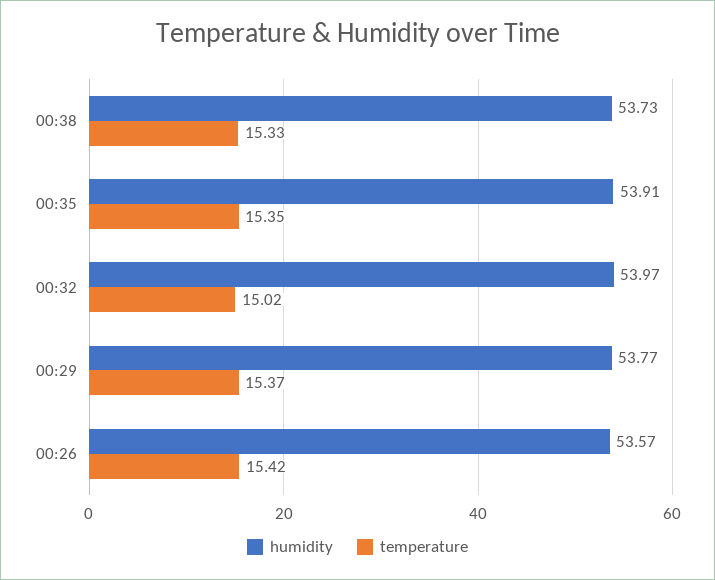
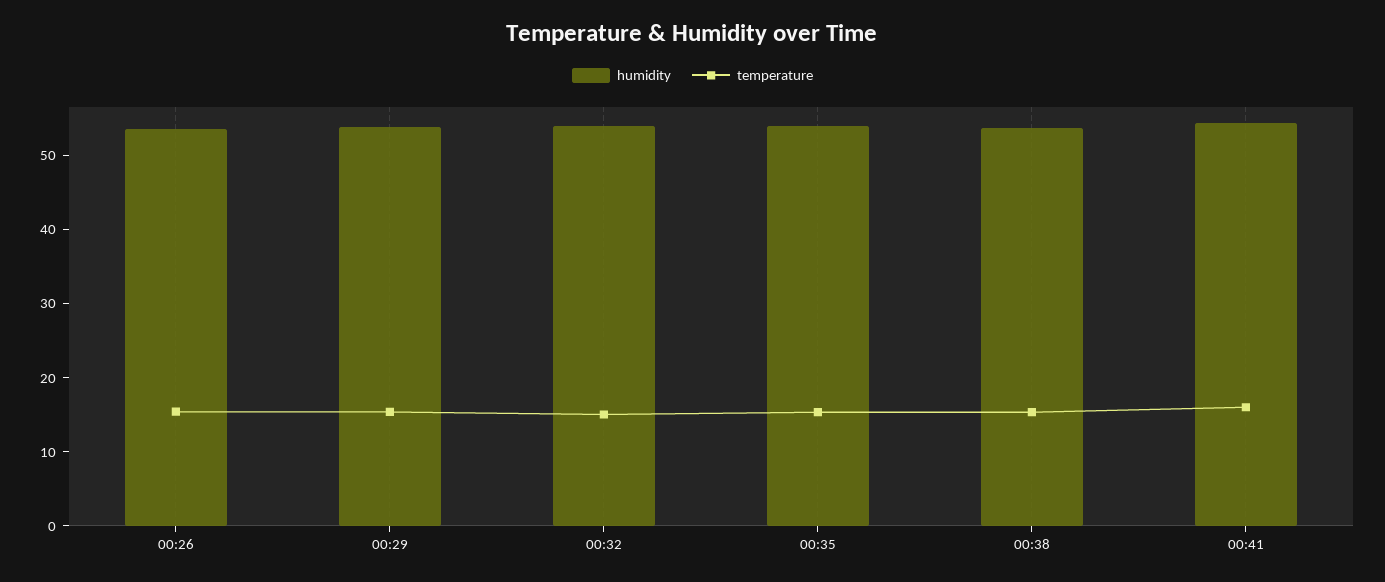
humidity, 00:41: none -> 54
temperature, 00:41: none -> 16

